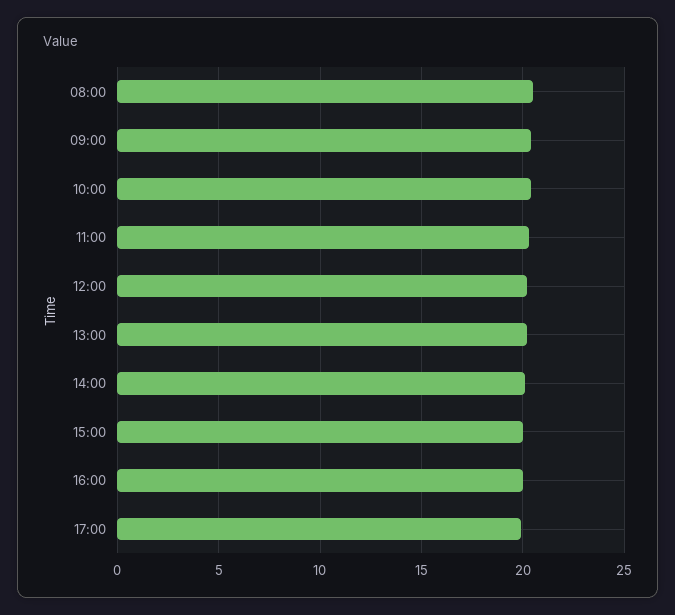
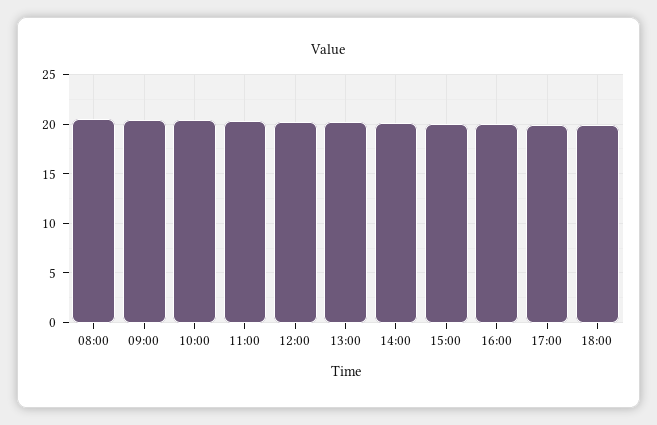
18:00: none -> 20

